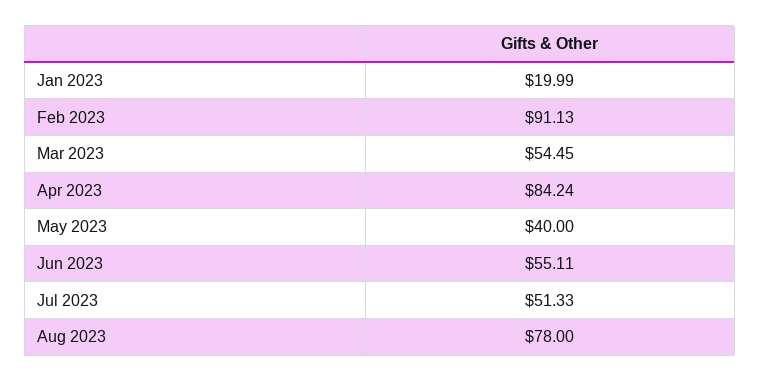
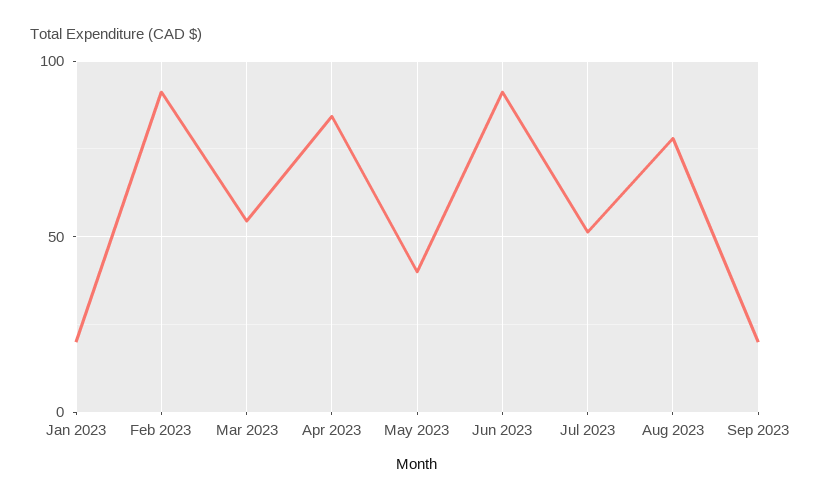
Jun 2023: 55.11 -> 90
Sep 2023: none -> 20

